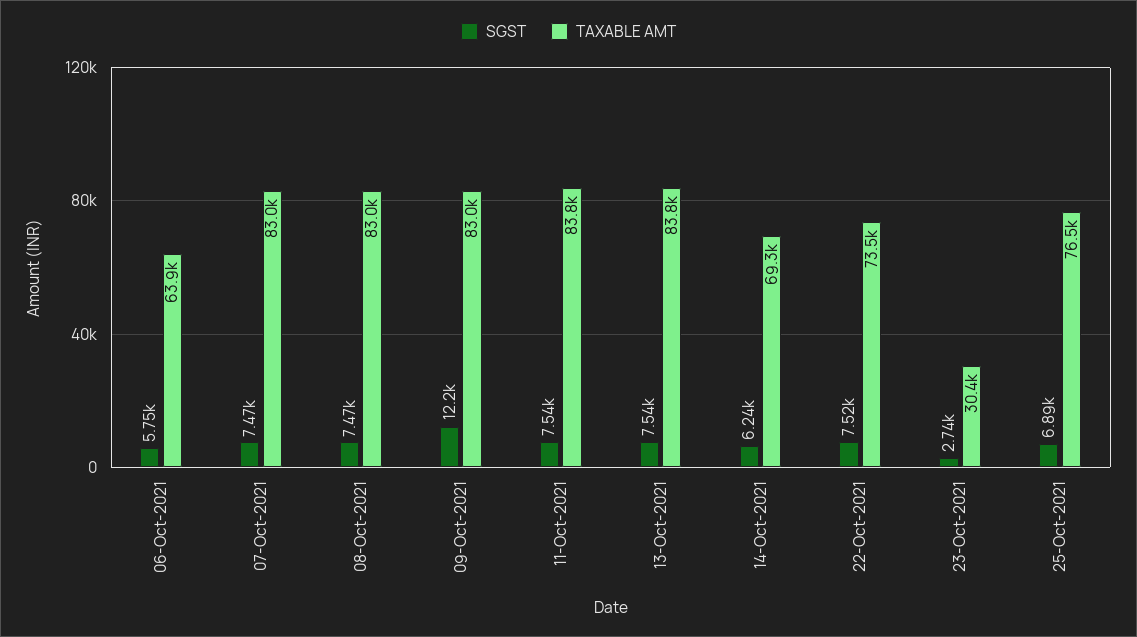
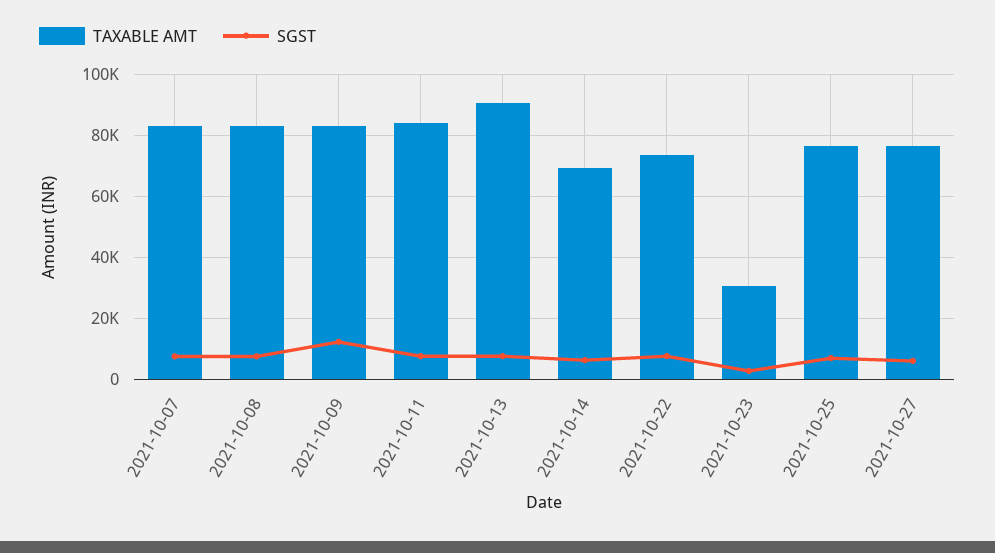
SGST, 06-Oct-2021: 5750 -> none
TAXABLE AMT, 06-Oct-2021: 63900 -> none
TAXABLE AMT, 13-Oct-2021: 83800 -> 90000
TAXABLE AMT, 2021-10-27: none -> 76000
SGST, 2021-10-27: none -> 6000

